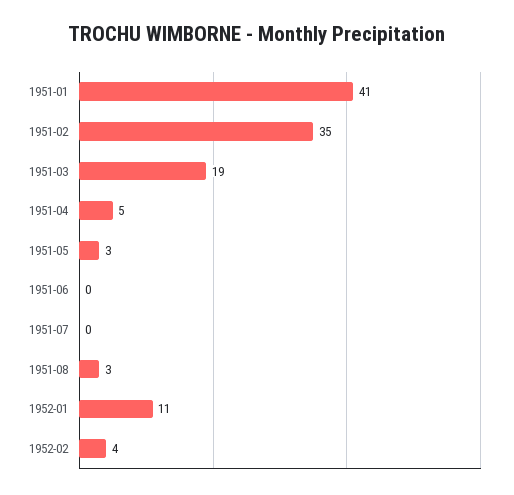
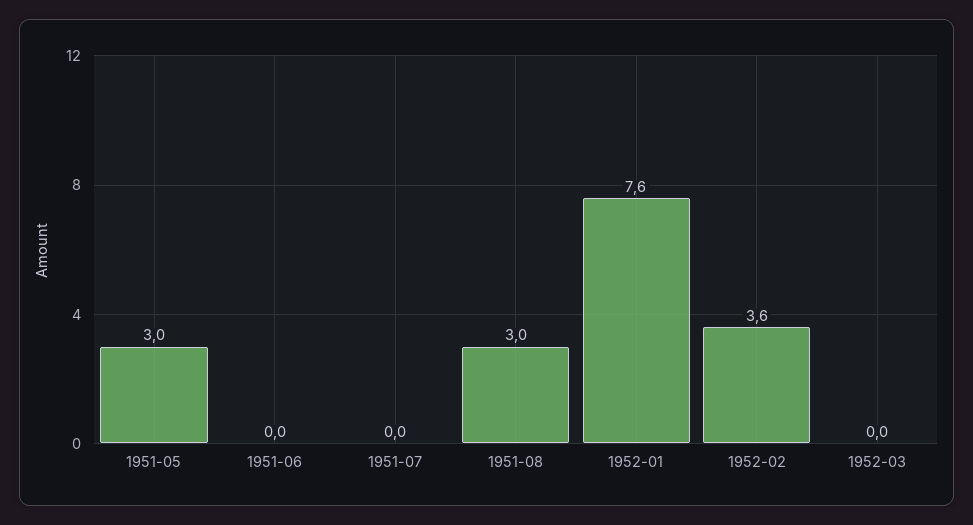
1951-01: 41 -> none
1951-02: 35 -> none
1951-03: 19 -> none
1951-04: 5 -> none
1952-01: 11 -> 7.6
1952-03: none -> 0

